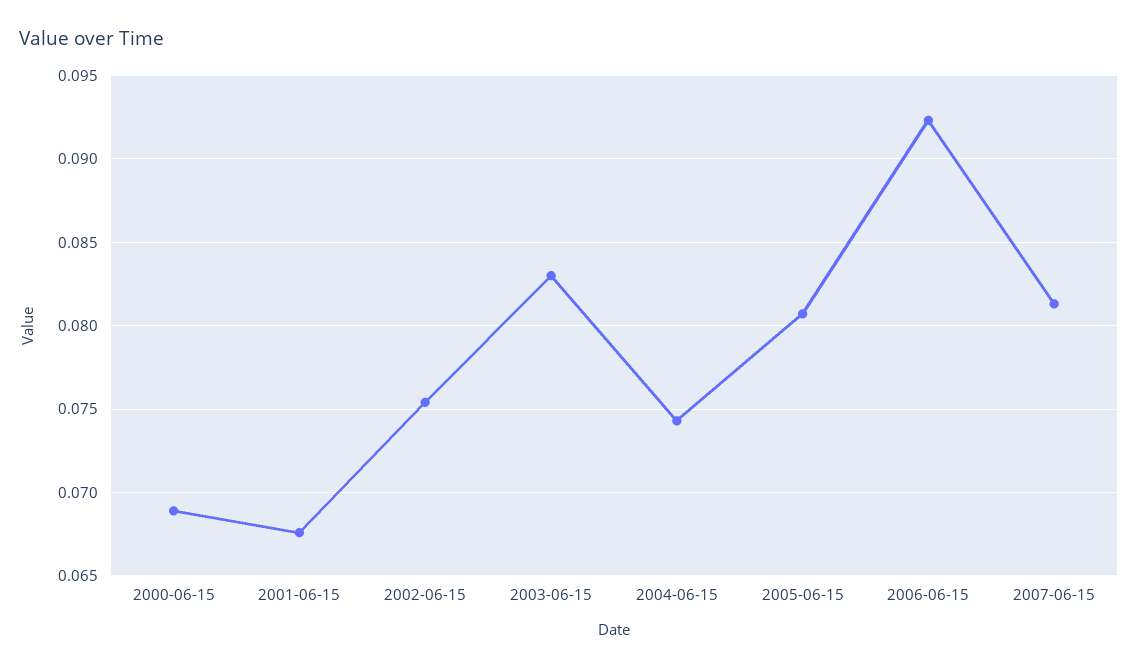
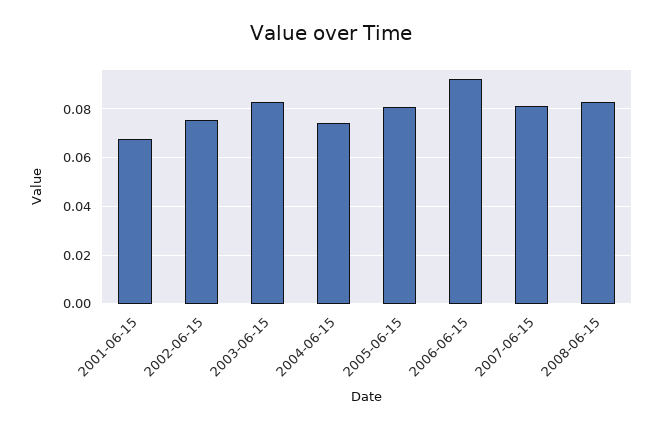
2000-06-15: 0.069 -> none
2008-06-15: none -> 0.0825

